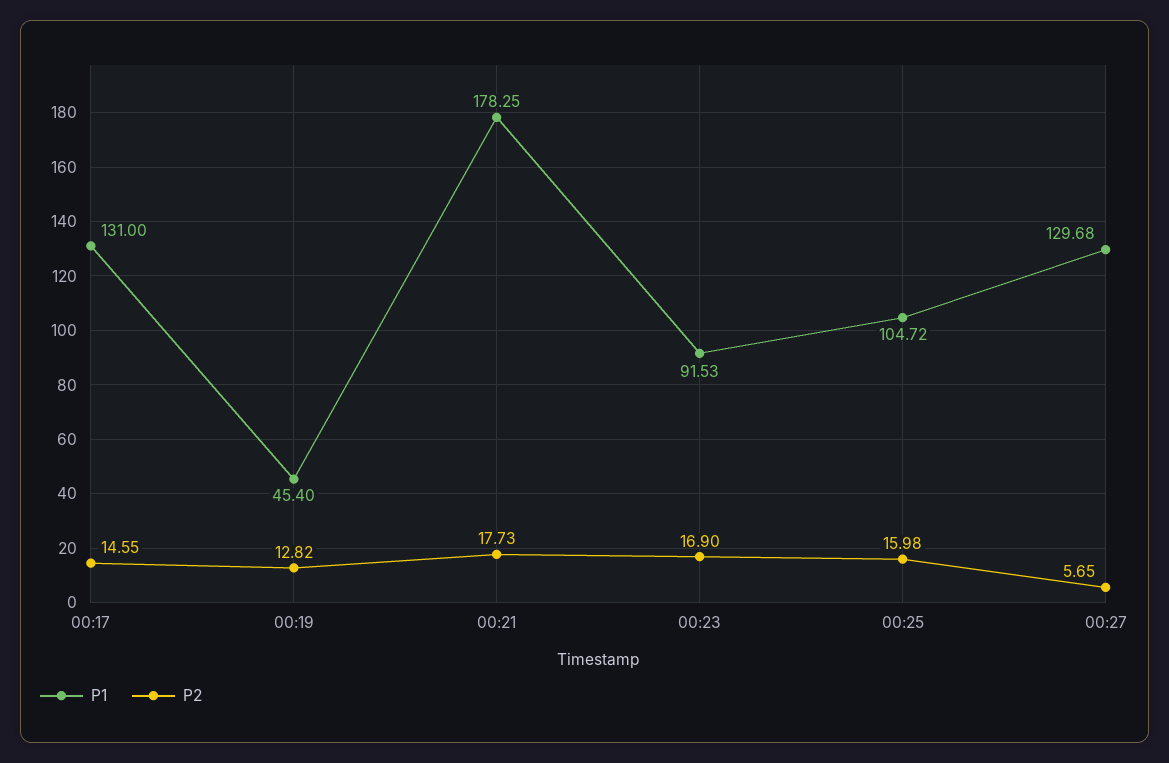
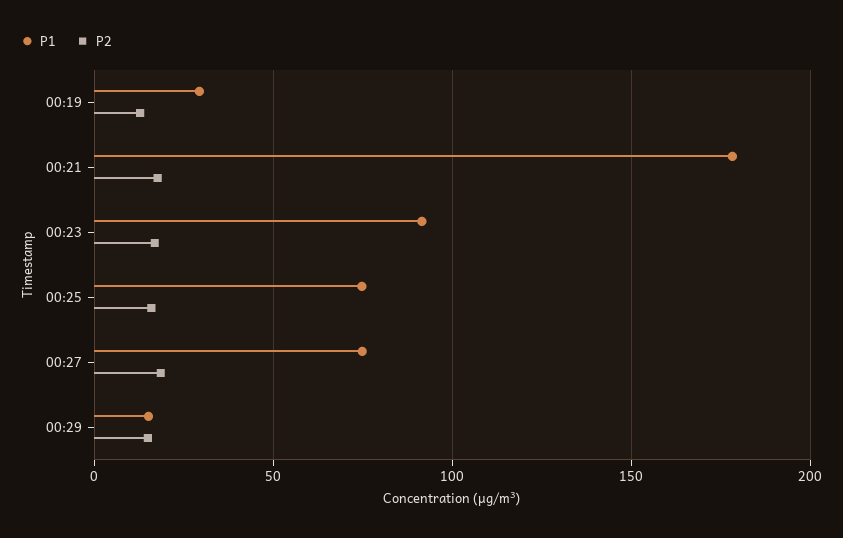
P1, 00:17: 131 -> none
P2, 00:17: 14.55 -> none
P1, 00:19: 45.4 -> 30
P1, 00:25: 104.72 -> 75
P1, 00:27: 129.68 -> 75
P2, 00:27: 5.65 -> 20
P1, 00:29: none -> 15
P2, 00:29: none -> 15

